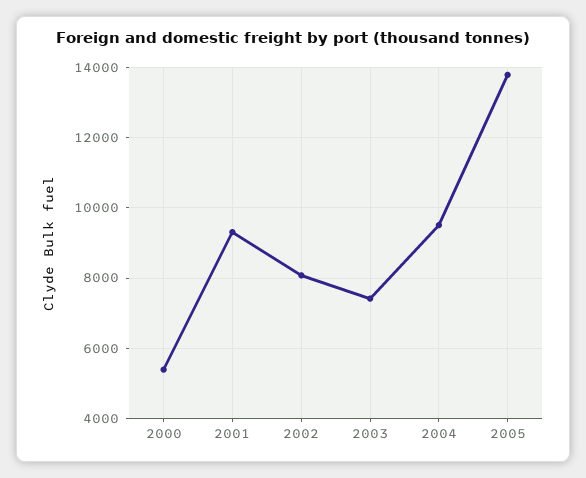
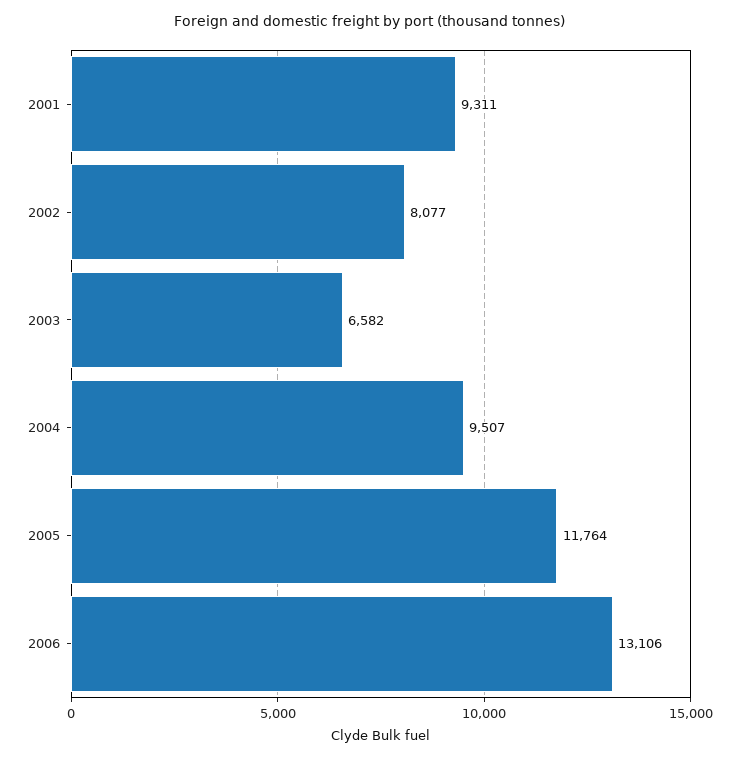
2000: 5400 -> none
2003: 7400 -> 6582
2005: 13800 -> 11764
2006: none -> 13106

